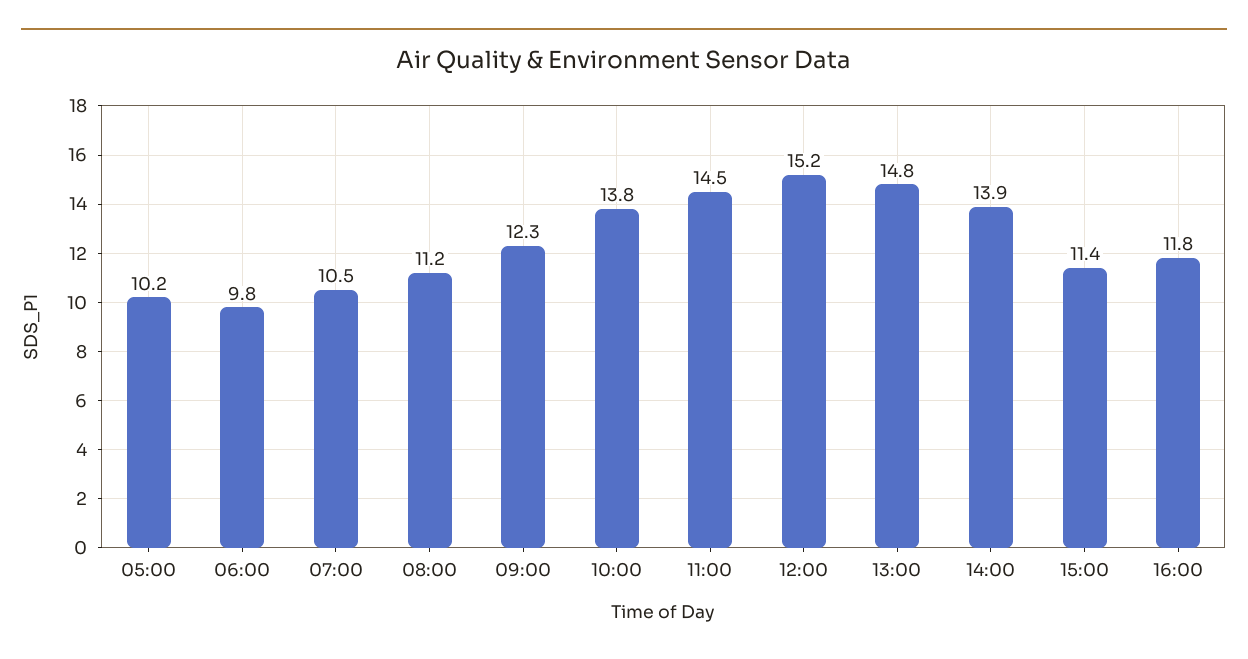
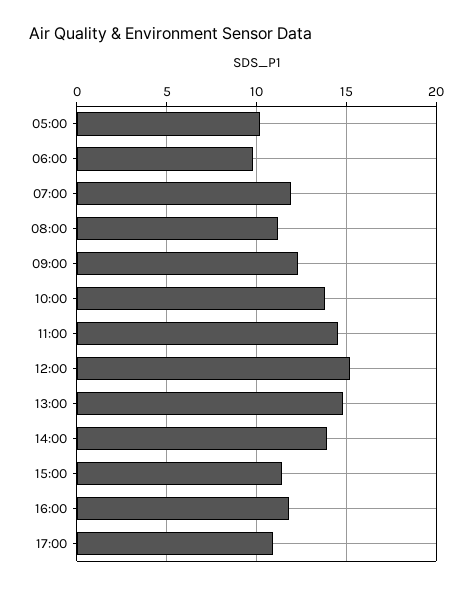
07:00: 10.5 -> 12
17:00: none -> 11

